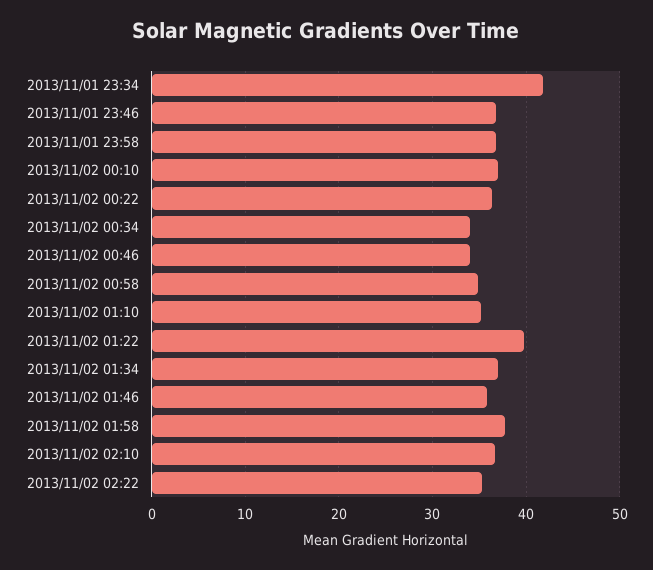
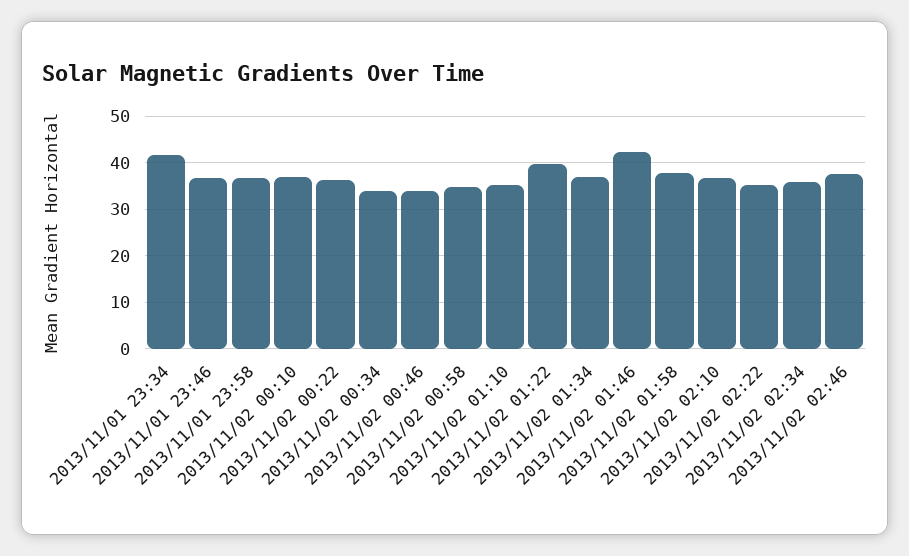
2013/11/02 01:46: 36 -> 42
2013/11/02 02:34: none -> 36
2013/11/02 02:46: none -> 38

